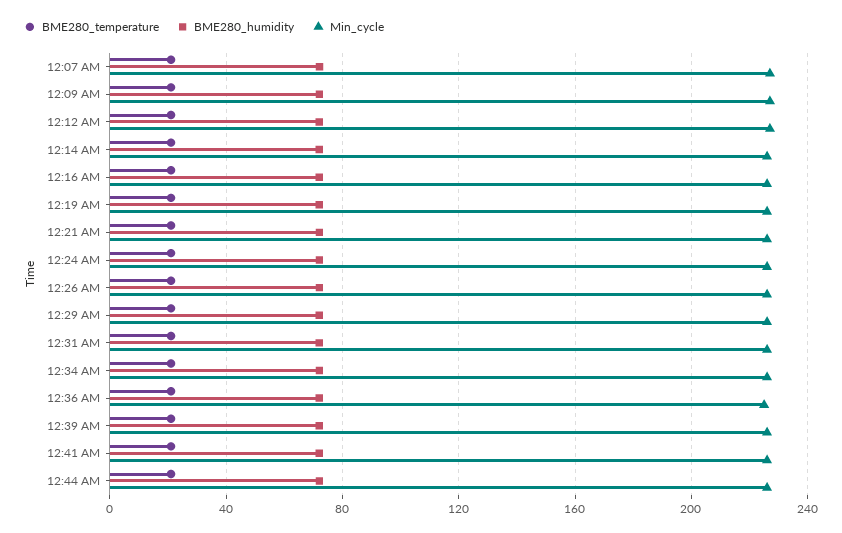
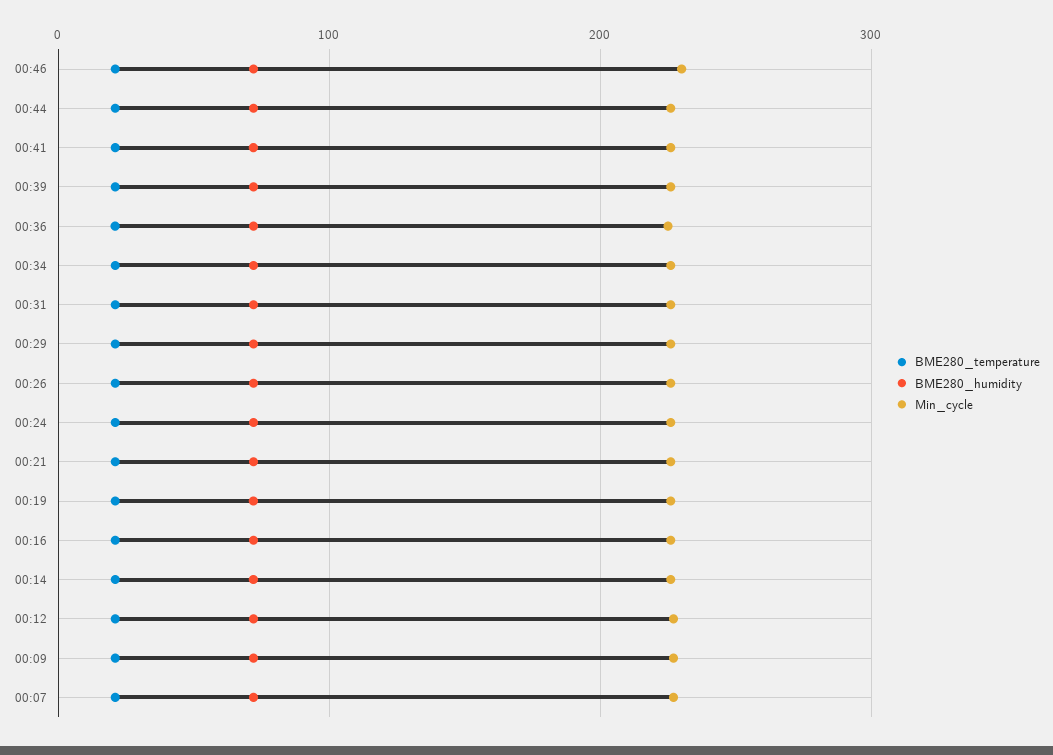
BME280_temperature, 00:46: none -> 20
BME280_humidity, 00:46: none -> 70
Min_cycle, 00:46: none -> 230

